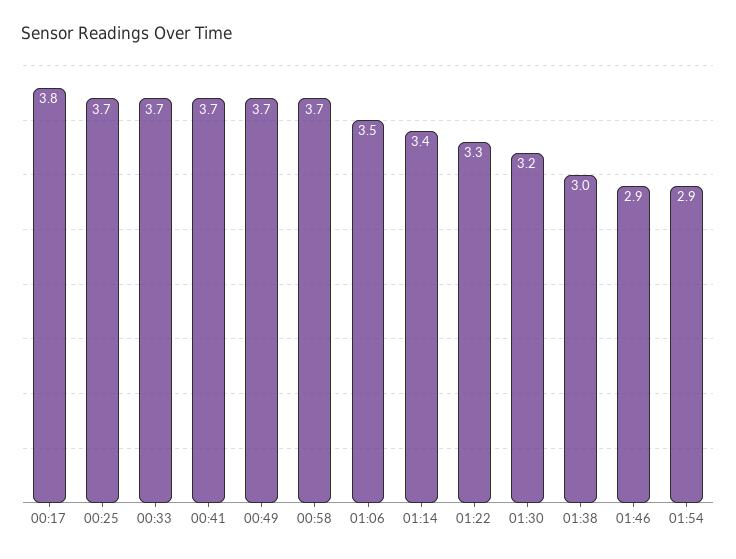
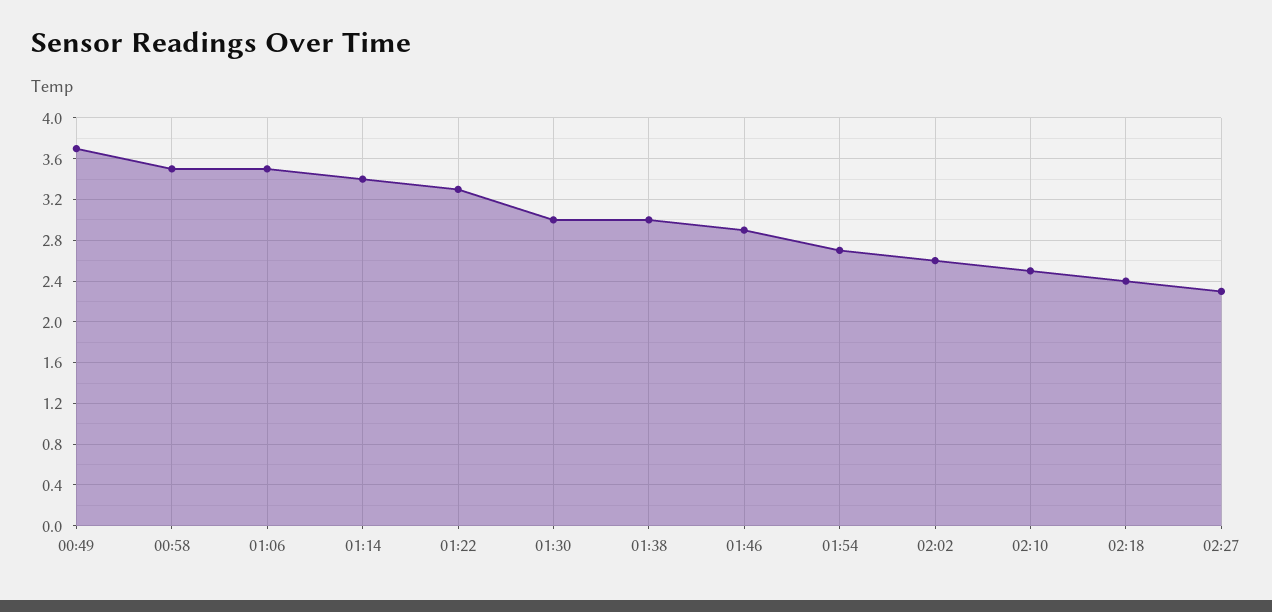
00:17: 3.8 -> none
00:25: 3.7 -> none
00:33: 3.7 -> none
00:41: 3.7 -> none
00:58: 3.7 -> 3.5
01:30: 3.2 -> 3
01:54: 2.9 -> 2.7
02:02: none -> 2.6
02:10: none -> 2.5
02:18: none -> 2.4
02:27: none -> 2.3

